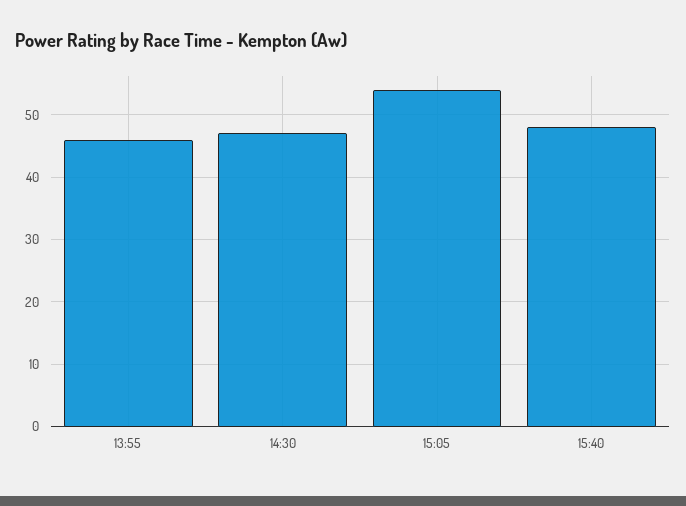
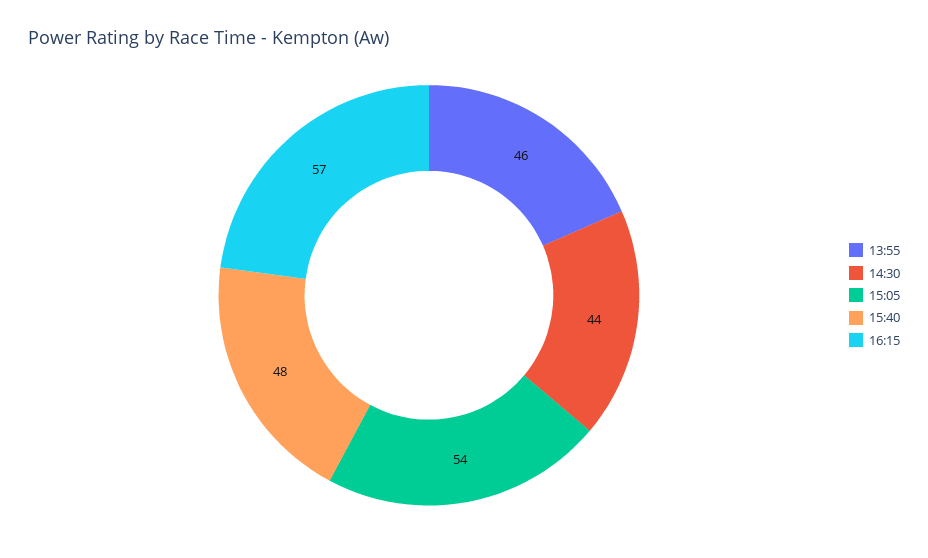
14:30: 47 -> 44
16:15: none -> 57

